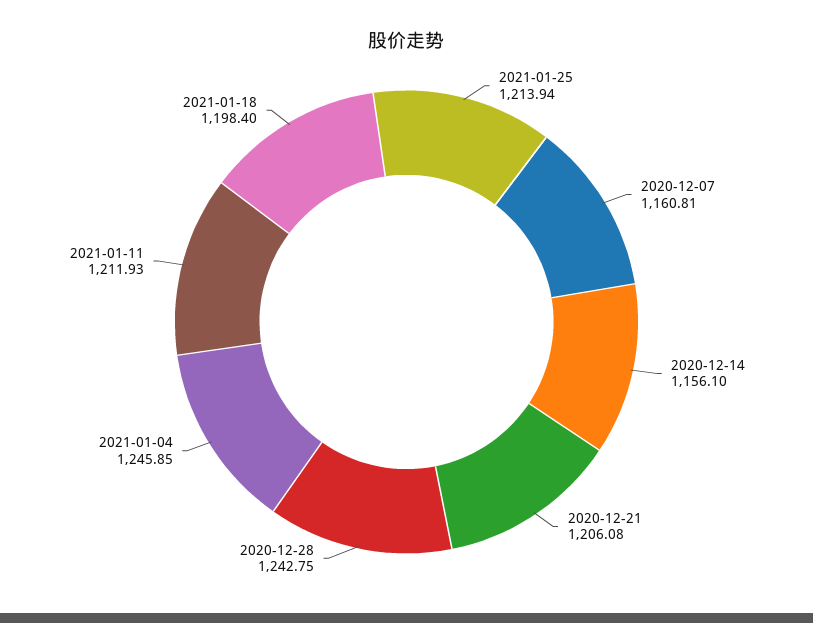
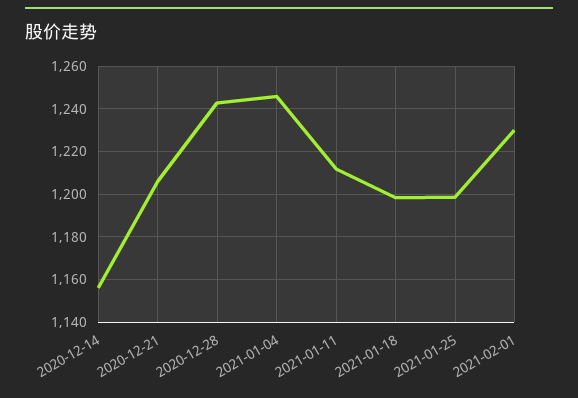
2021-01-25: 1213.94 -> 1200
2020-12-07: 1160.81 -> none
2021-02-01: none -> 1230

